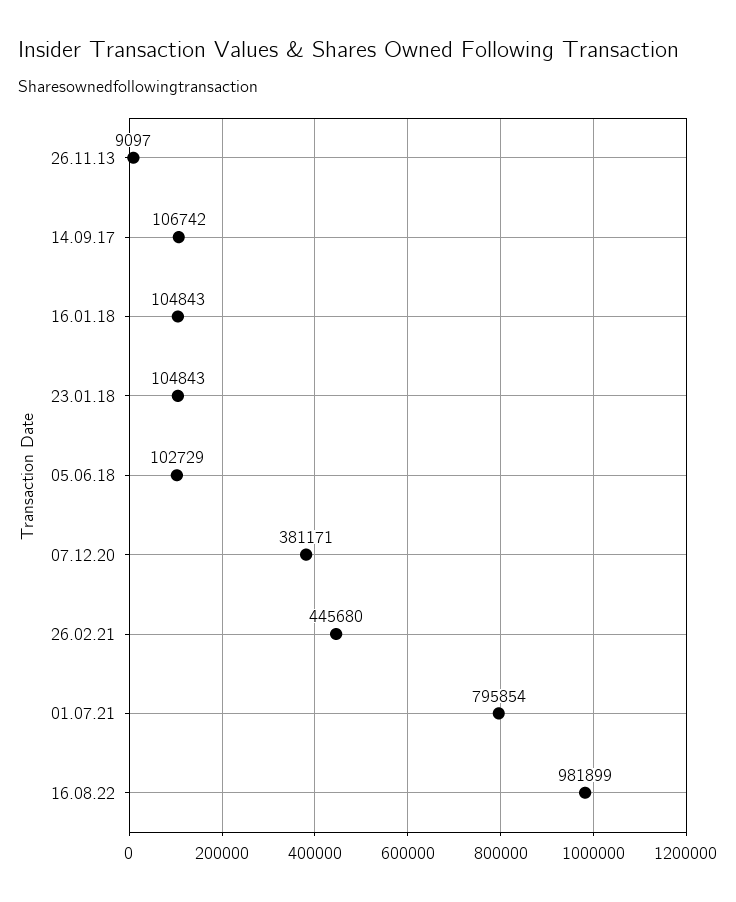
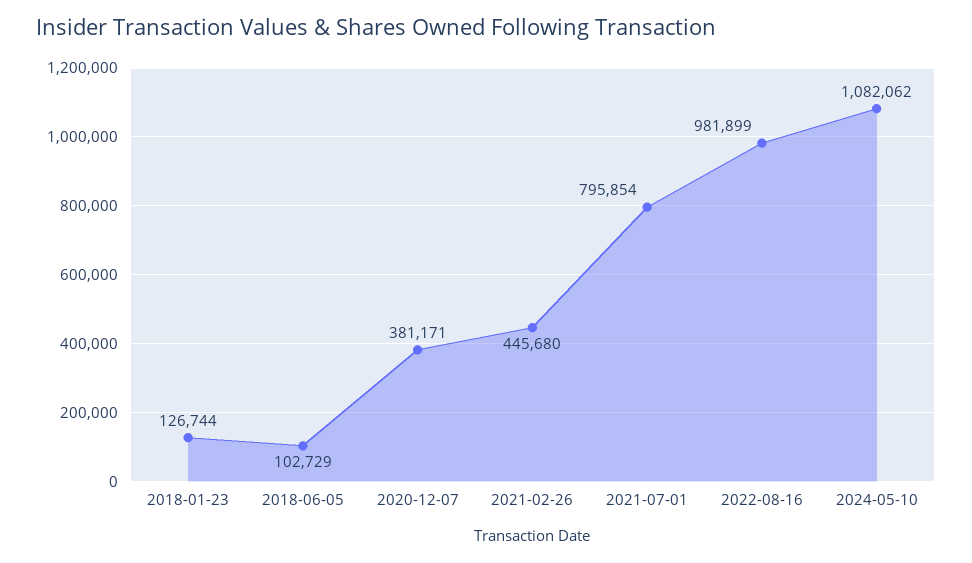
26.11.13: 9097 -> none
14.09.17: 106742 -> none
16.01.18: 104843 -> none
23.01.18: 104843 -> 126744
2024-05-10: none -> 1082062

